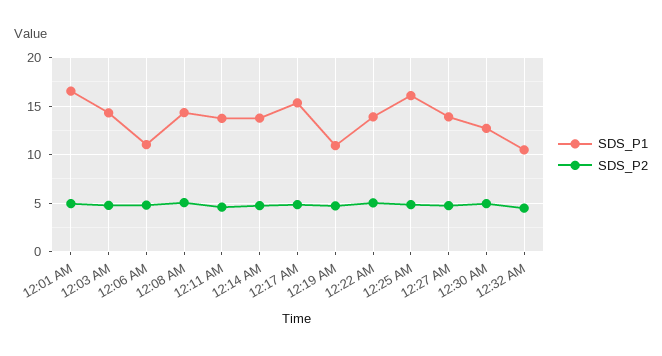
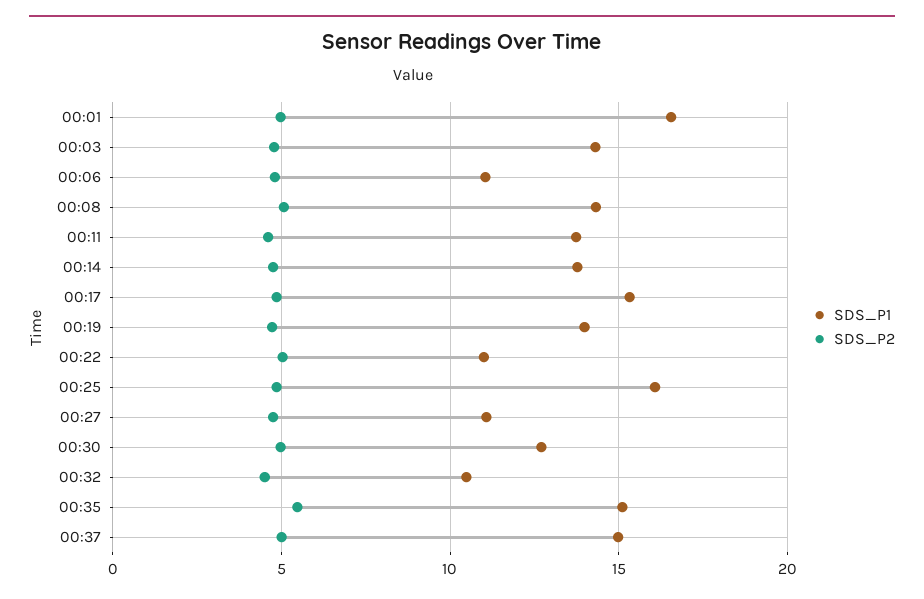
SDS_P1, 12:19 AM: 11 -> 14
SDS_P1, 12:22 AM: 14 -> 11
SDS_P1, 12:27 AM: 14 -> 11
SDS_P1, 00:35: none -> 15
SDS_P2, 00:35: none -> 5.5
SDS_P1, 00:37: none -> 15
SDS_P2, 00:37: none -> 5

